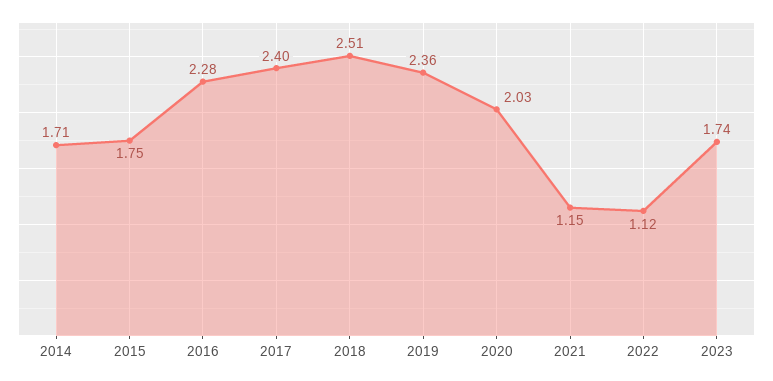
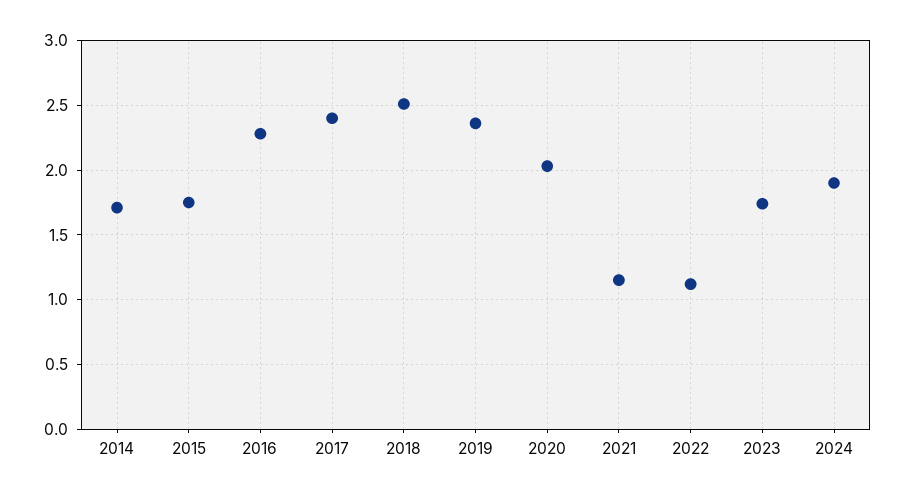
2024: none -> 1.9

